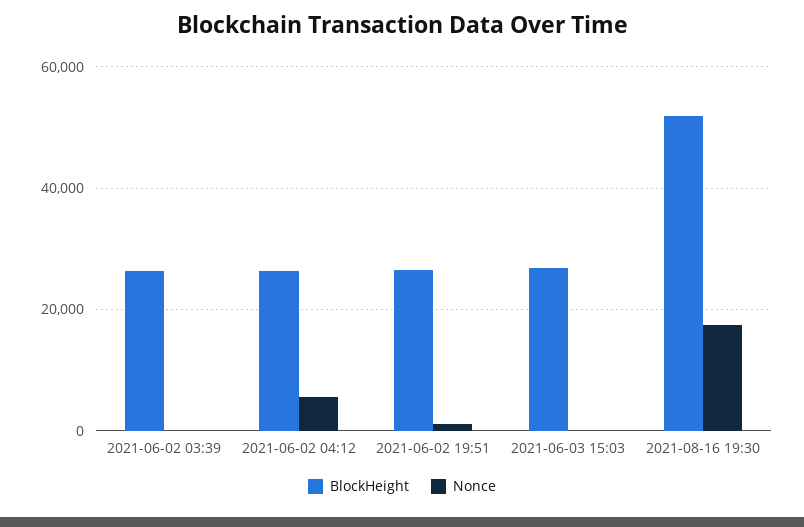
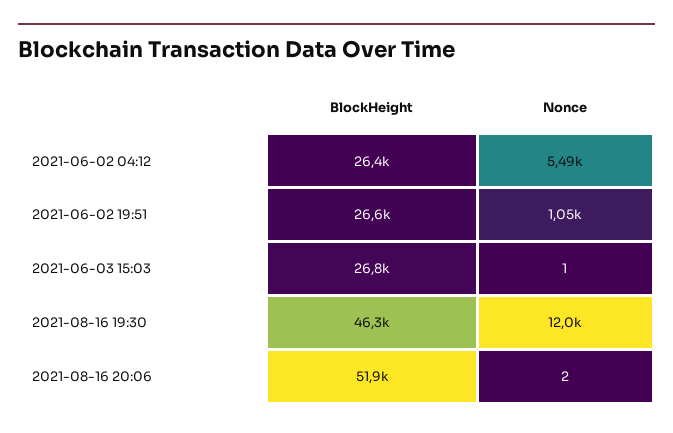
BlockHeight, 2021-06-02 03:39: 26000 -> none
Nonce, 2021-06-02 03:39: 0 -> none
BlockHeight, 2021-08-16 19:30: 52000 -> 46300
Nonce, 2021-08-16 19:30: 18000 -> 12000
BlockHeight, 2021-08-16 20:06: none -> 51900
Nonce, 2021-08-16 20:06: none -> 2

